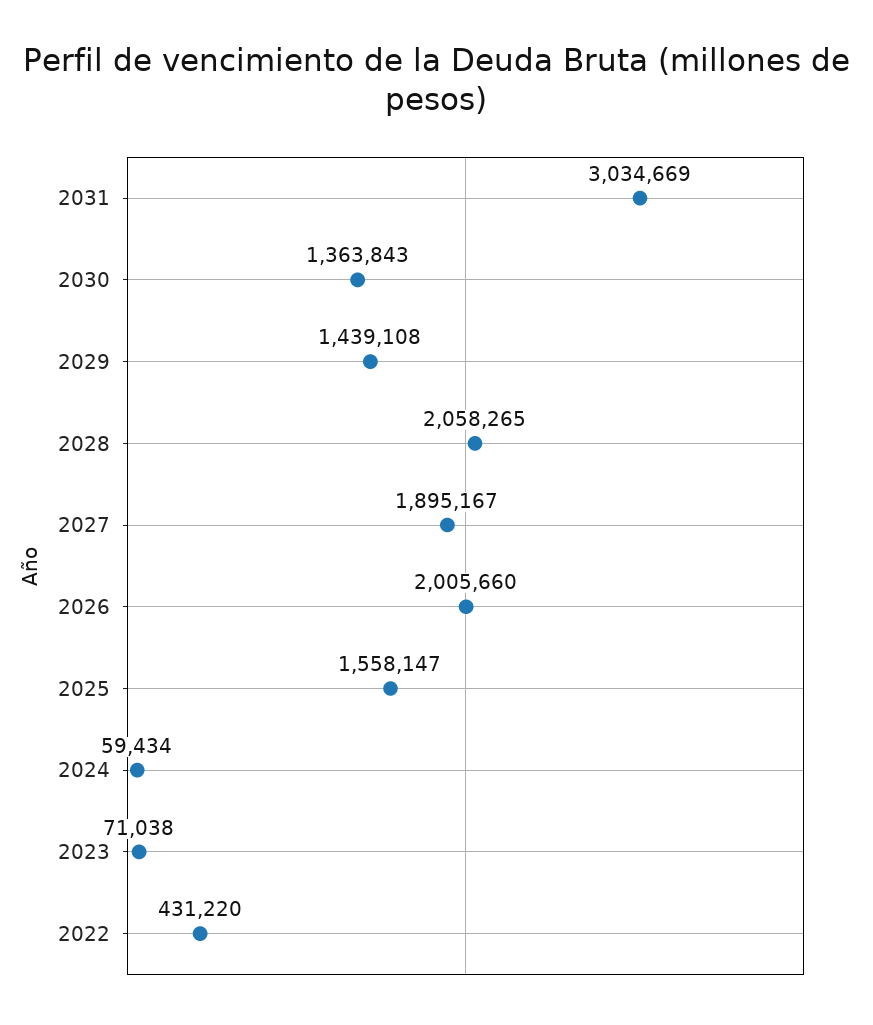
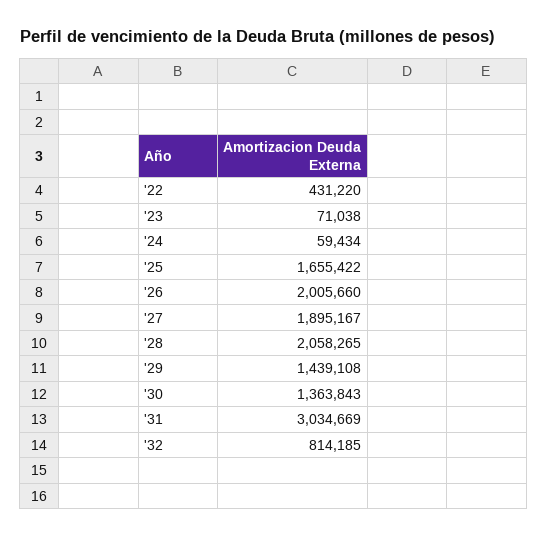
2025: 1558147 -> 1655422
'32: none -> 814185

